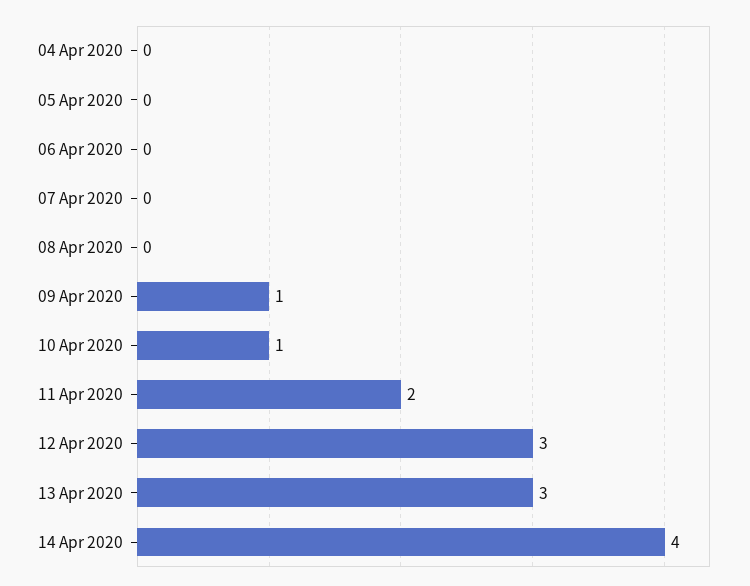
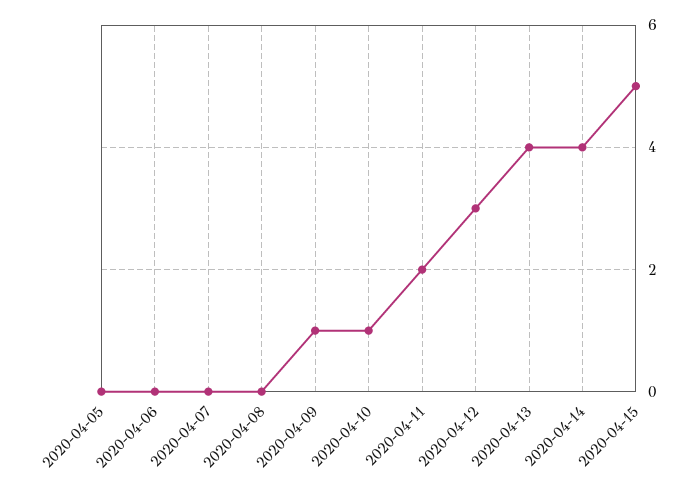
04 Apr 2020: 0 -> none
13 Apr 2020: 3 -> 4
2020-04-15: none -> 5

